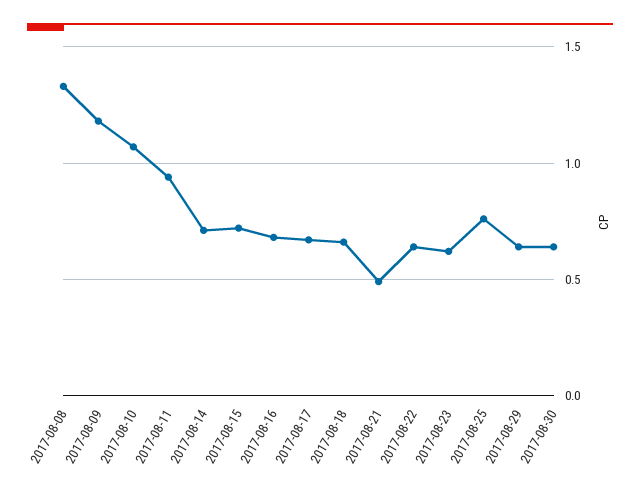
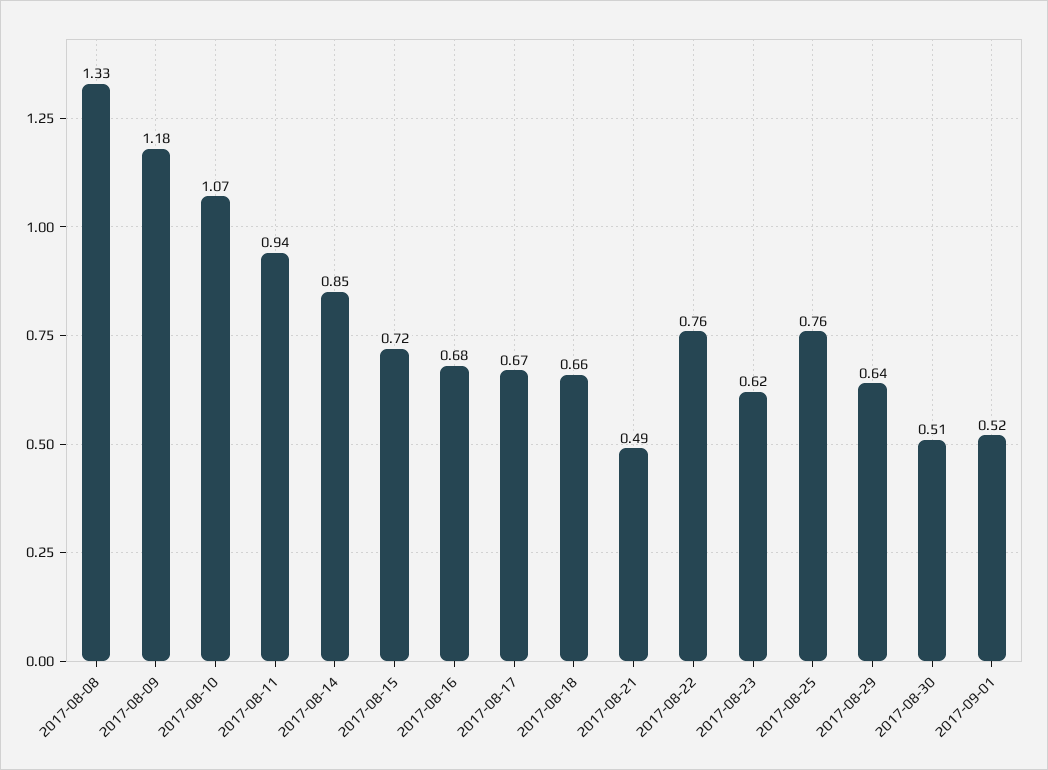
2017-08-14: 0.7 -> 0.85
2017-08-22: 0.65 -> 0.76
2017-08-30: 0.65 -> 0.51
2017-09-01: none -> 0.52

